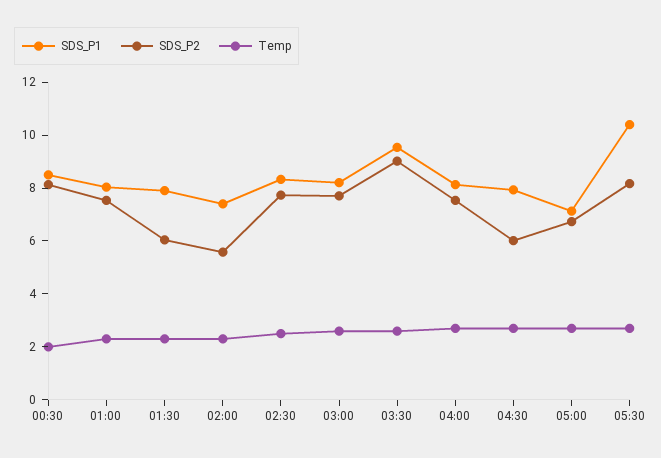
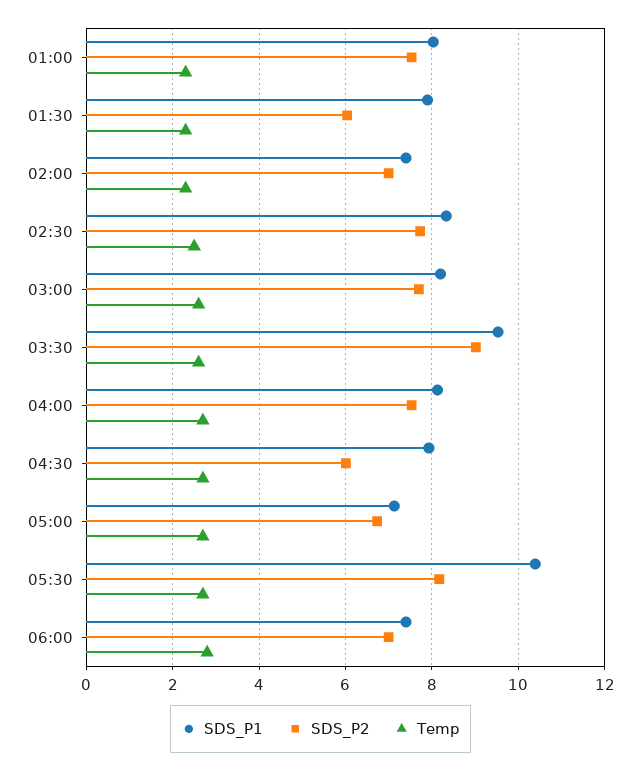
SDS_P1, 00:30: 8.5 -> none
SDS_P2, 00:30: 8 -> none
Temp, 00:30: 2 -> none
SDS_P2, 02:00: 5.5 -> 7
SDS_P1, 06:00: none -> 7.4
SDS_P2, 06:00: none -> 7
Temp, 06:00: none -> 2.8

